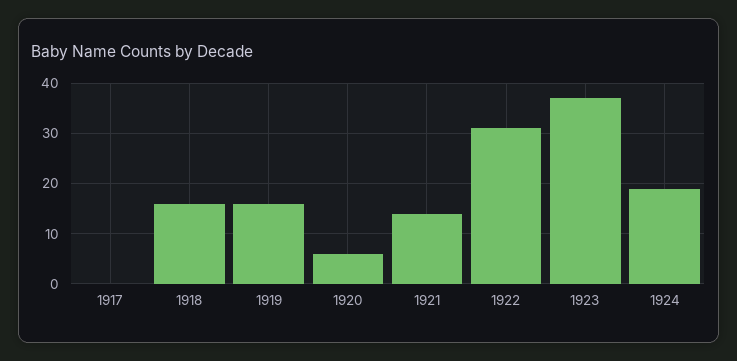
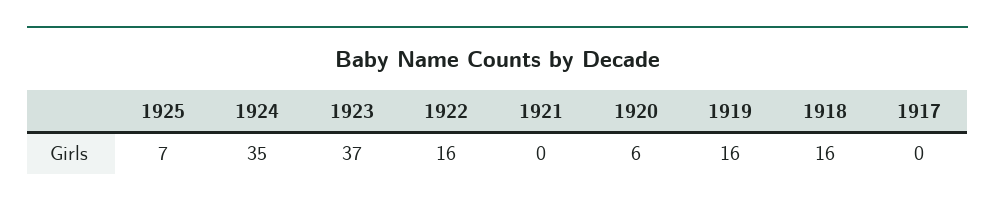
1921: 15 -> 0
1922: 30 -> 16
1924: 20 -> 35
1925: none -> 7

